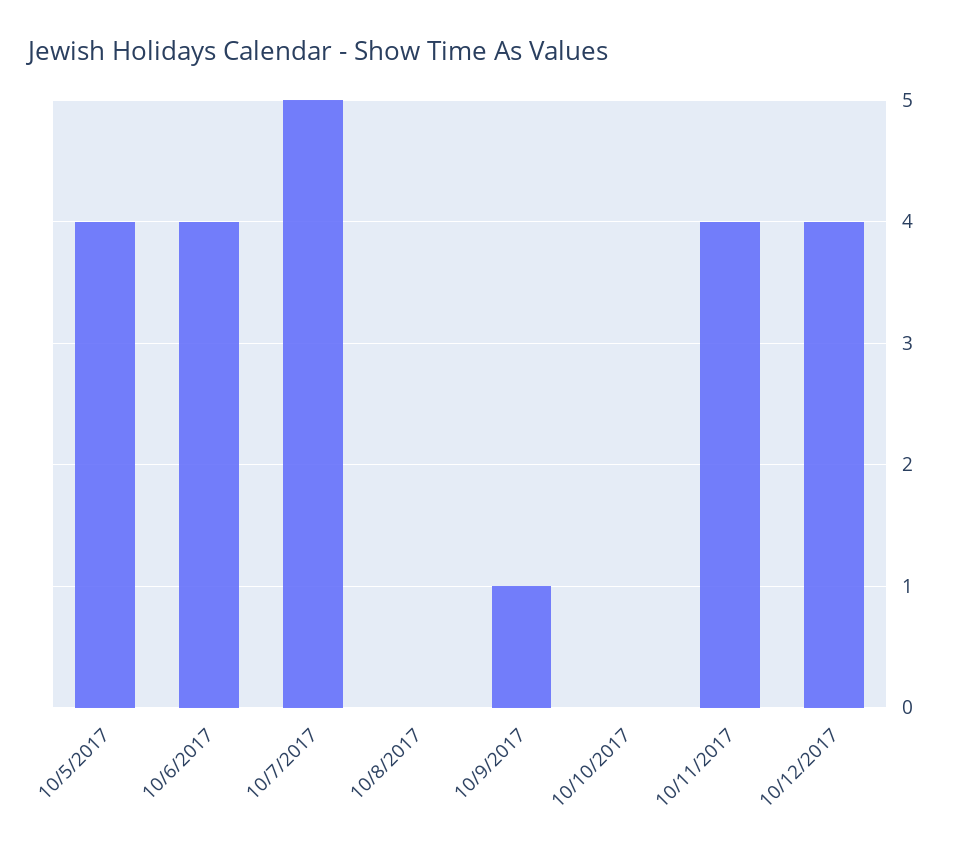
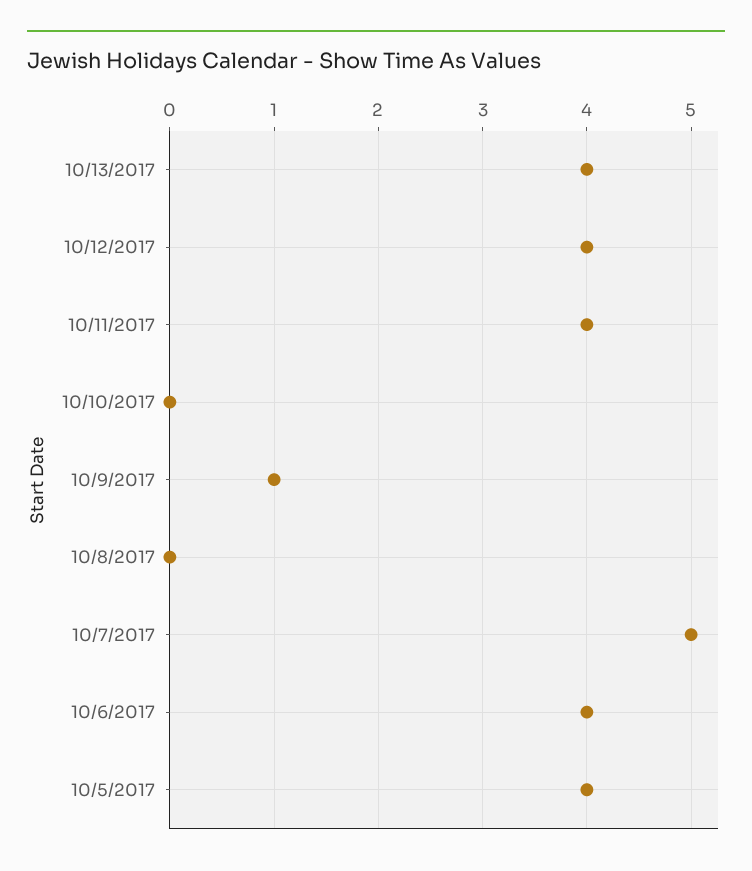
10/13/2017: none -> 4

